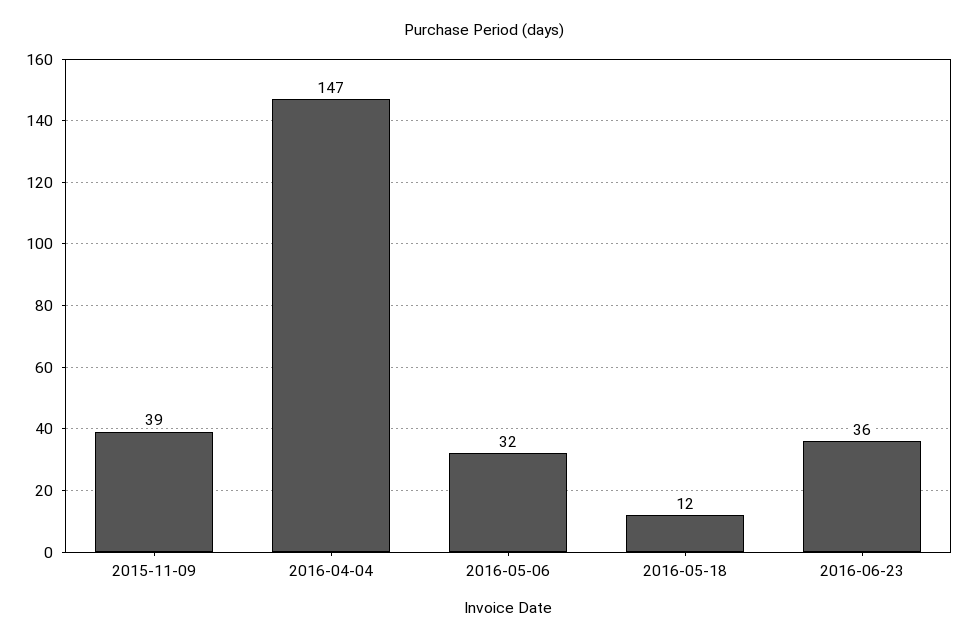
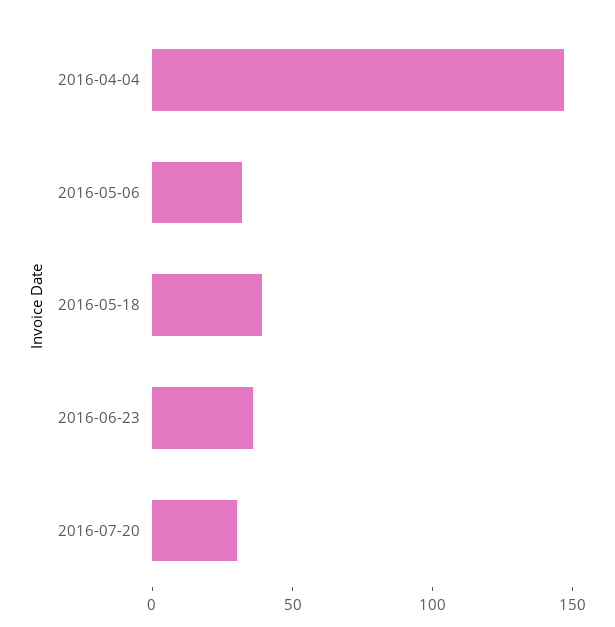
2015-11-09: 39 -> none
2016-05-18: 12 -> 40
2016-07-20: none -> 30

